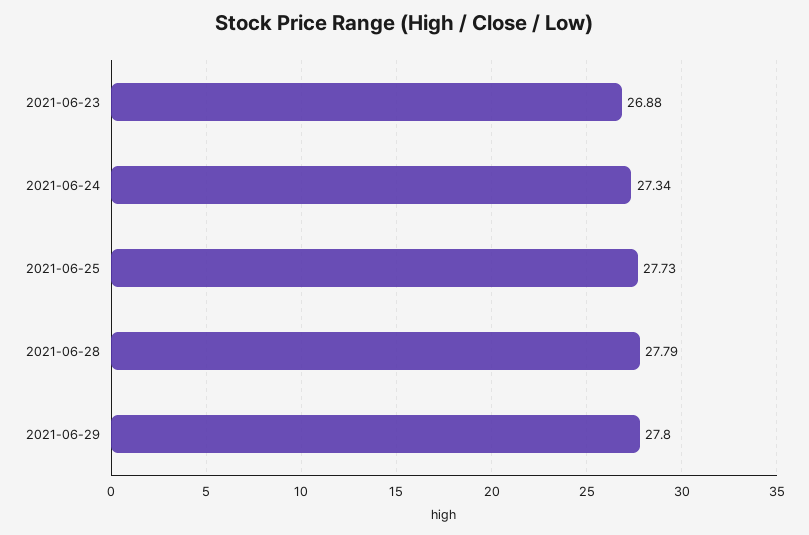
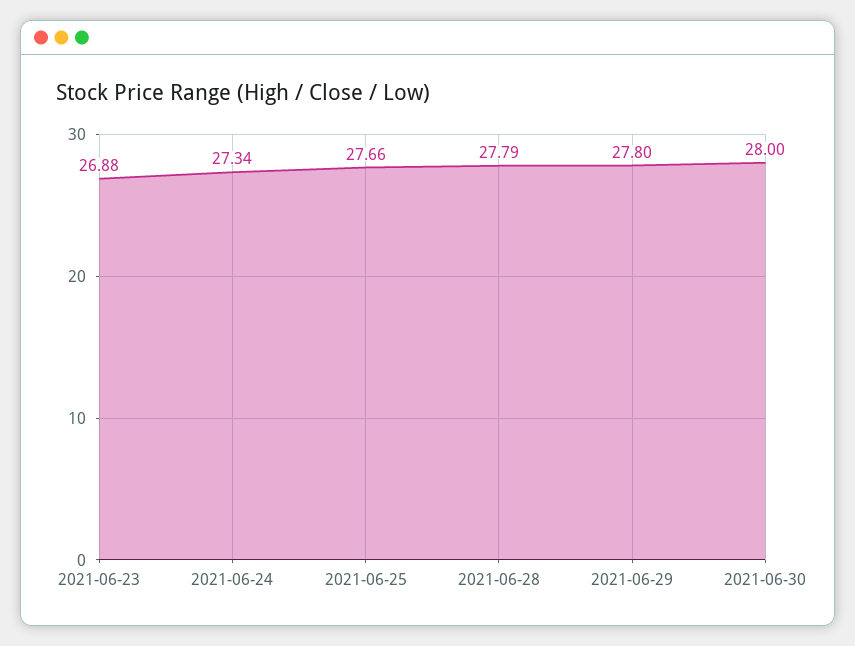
2021-06-25: 27.73 -> 27.66
2021-06-30: none -> 28

